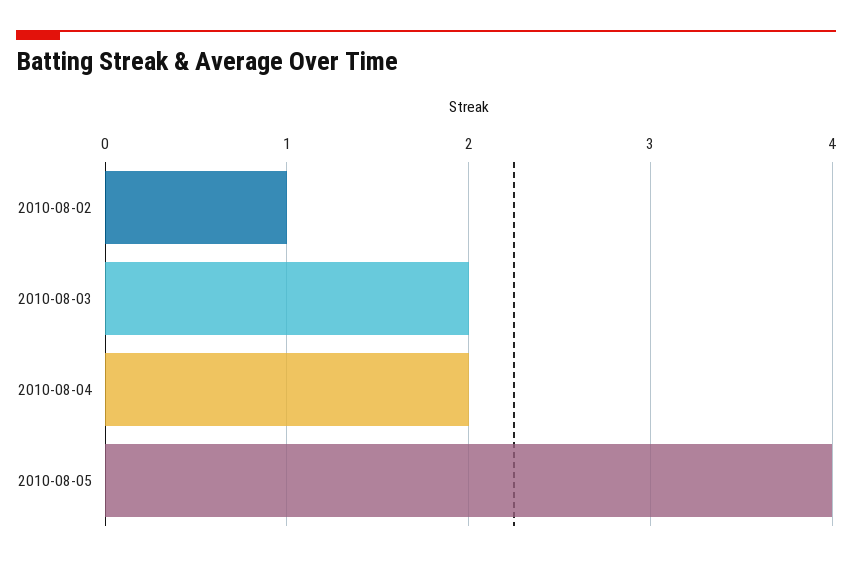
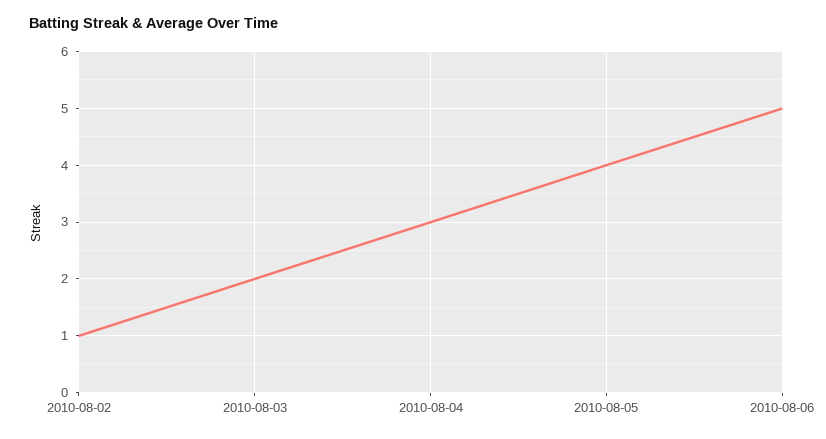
2010-08-04: 2 -> 3
2010-08-06: none -> 5

